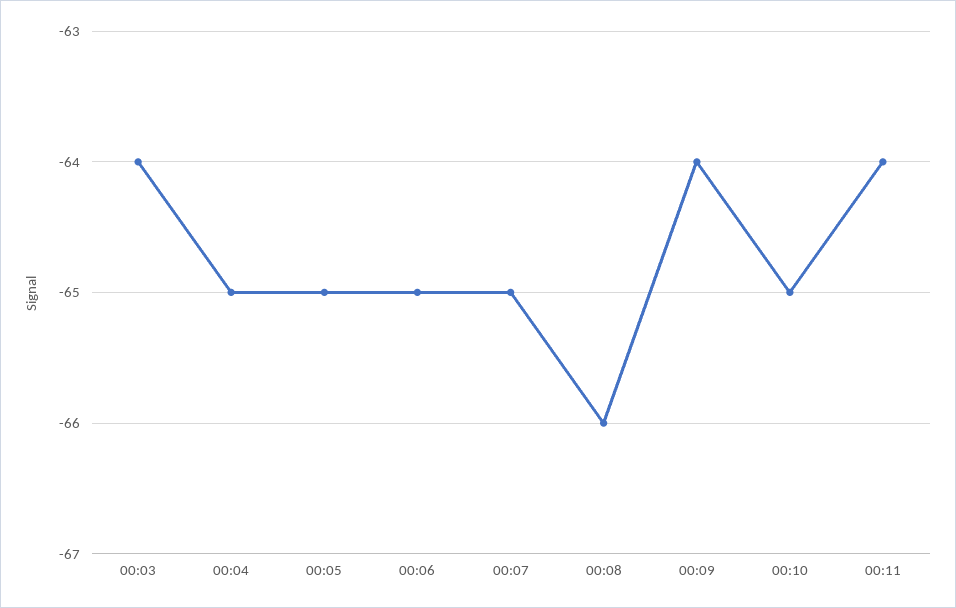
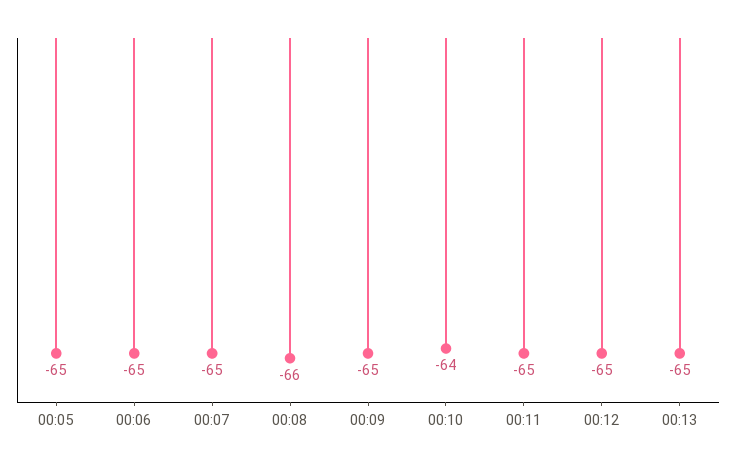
00:03: -64 -> none
00:04: -65 -> none
00:09: -64 -> -65
00:10: -65 -> -64
00:11: -64 -> -65
00:12: none -> -65
00:13: none -> -65

